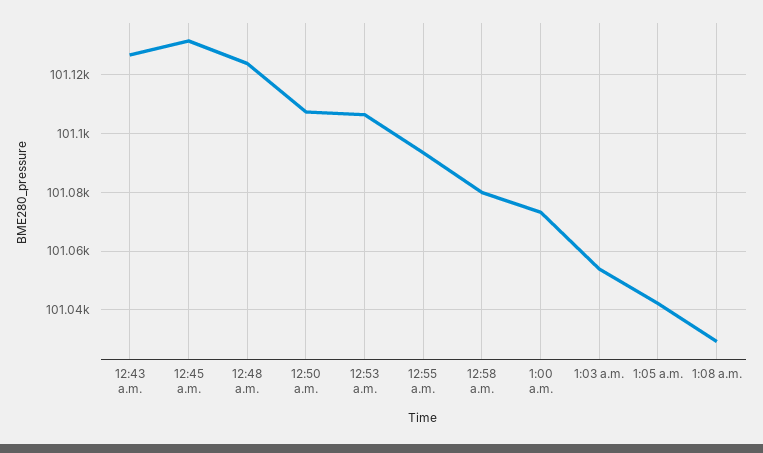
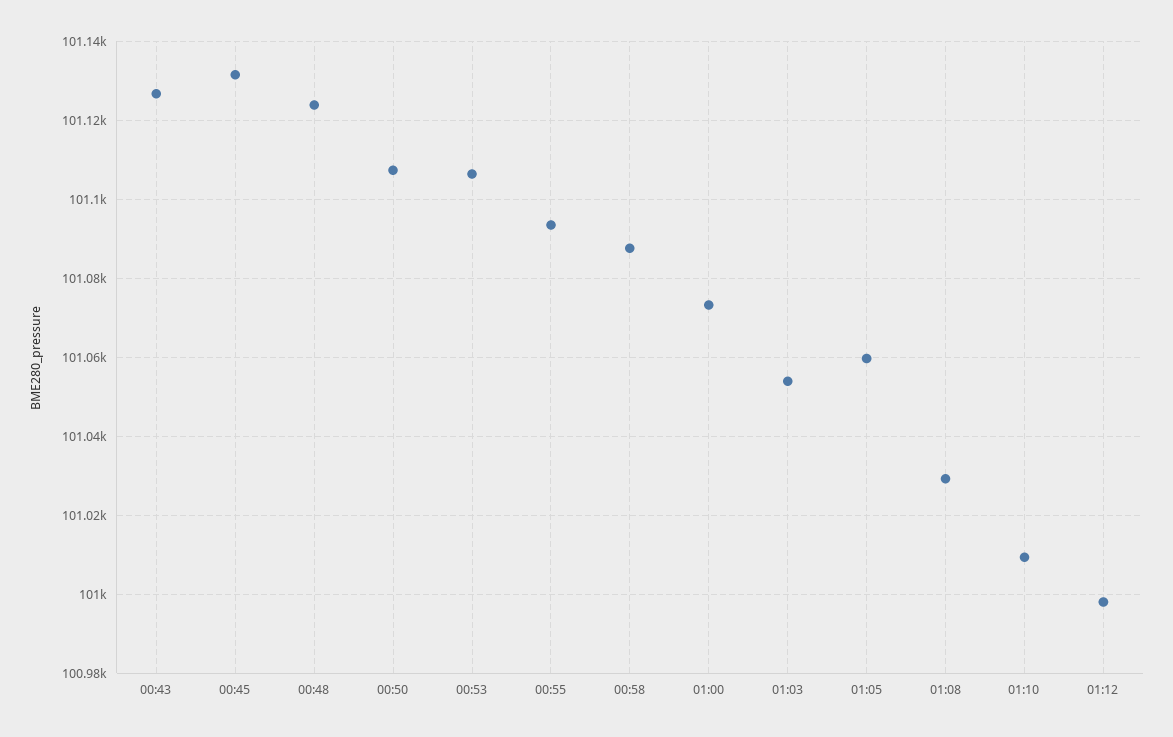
12:58 a.m.: 101080 -> 101088
1:05 a.m.: 101042.5 -> 101060
01:10: none -> 101010
01:12: none -> 100998

